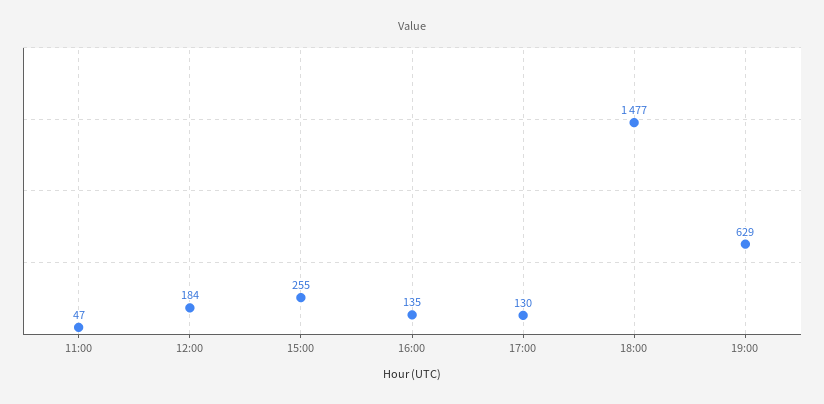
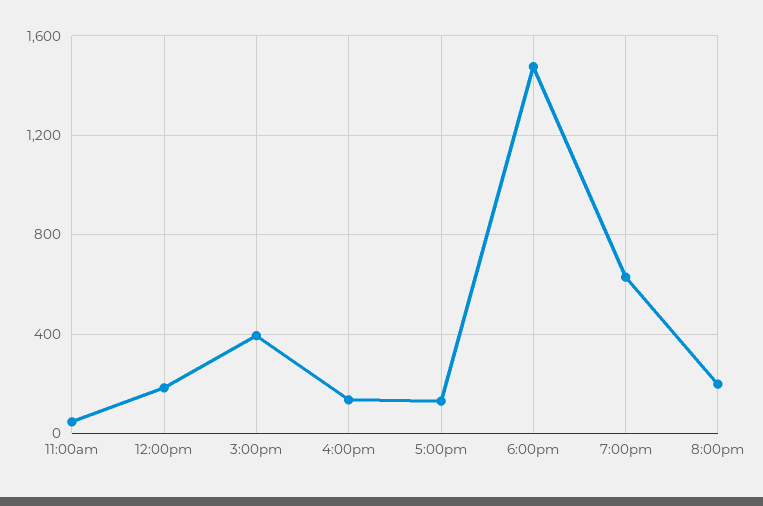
15:00: 255 -> 400
8:00pm: none -> 200

